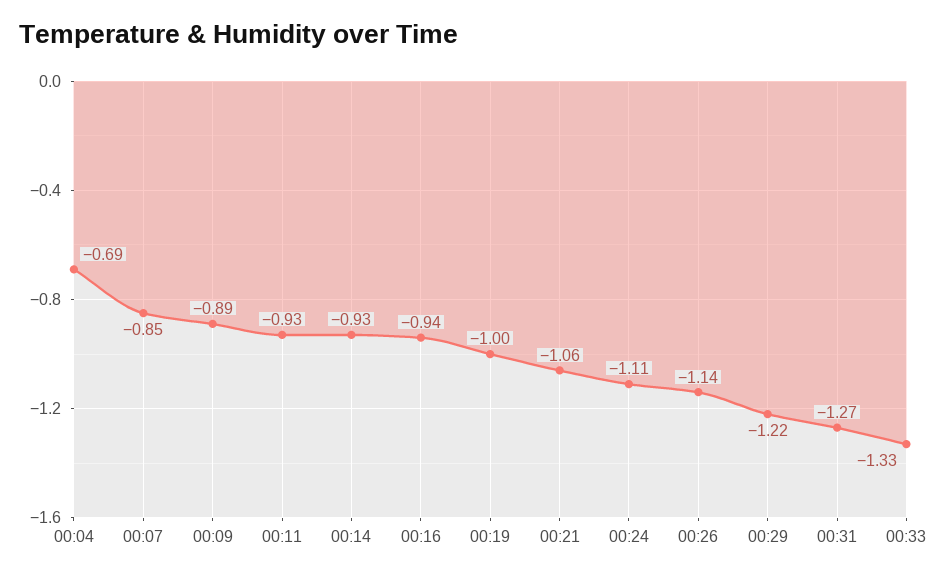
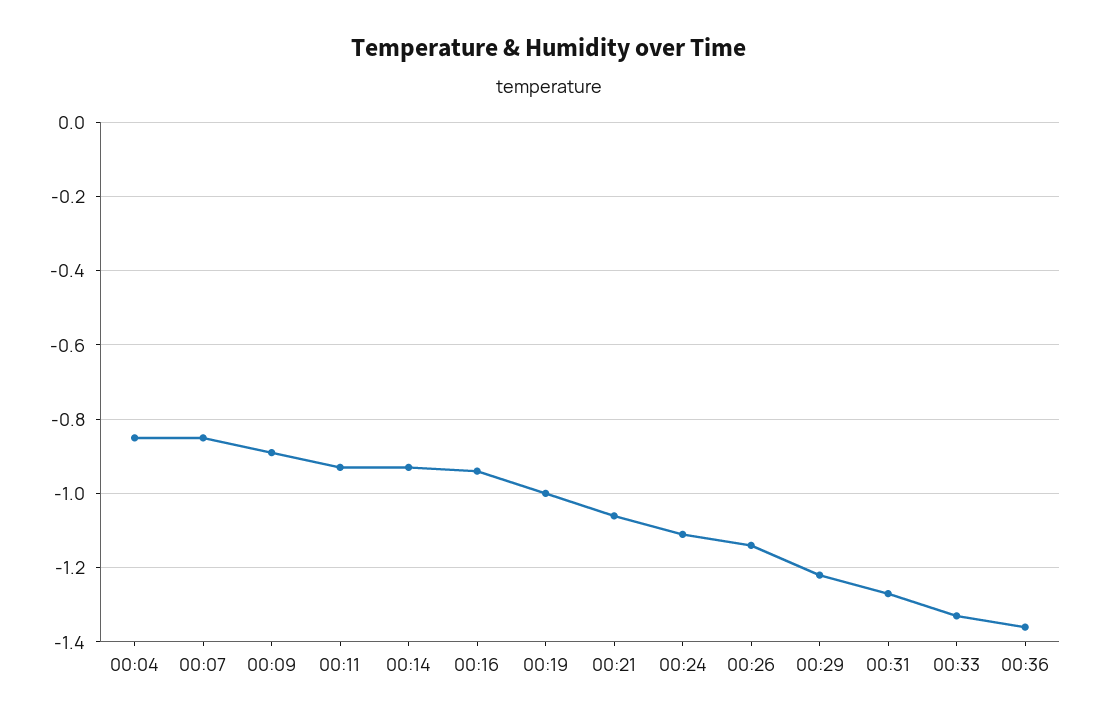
00:04: -0.69 -> -0.85
00:36: none -> -1.35

